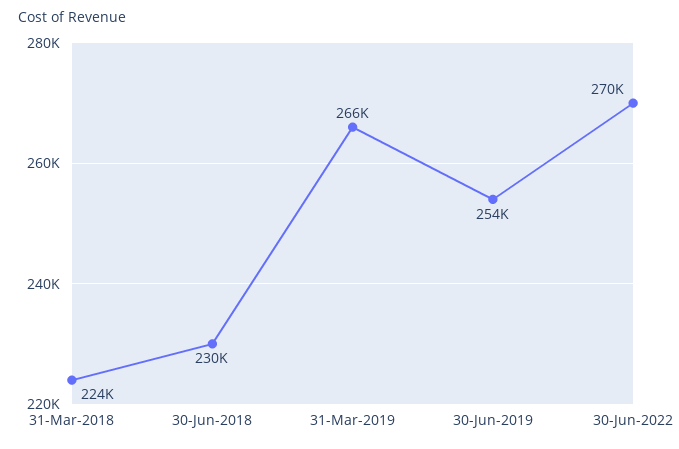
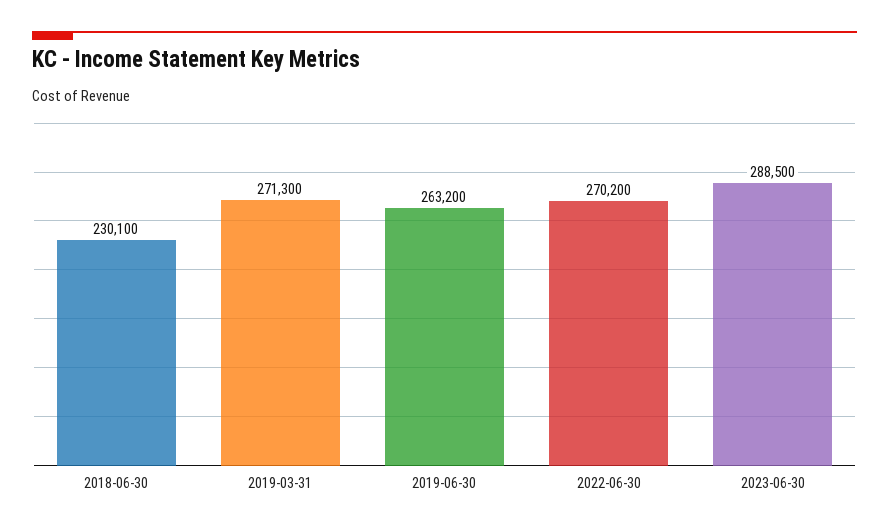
31-Mar-2018: 224000 -> none
31-Mar-2019: 266000 -> 271300
30-Jun-2019: 254000 -> 263200
2023-06-30: none -> 288500

